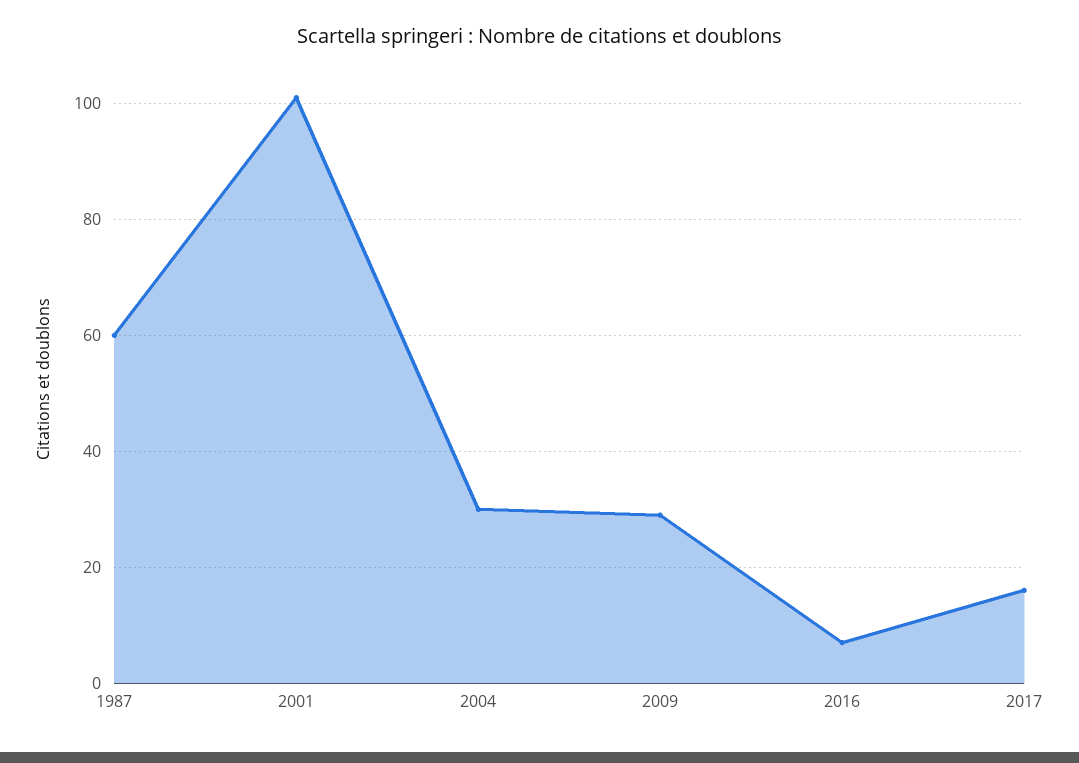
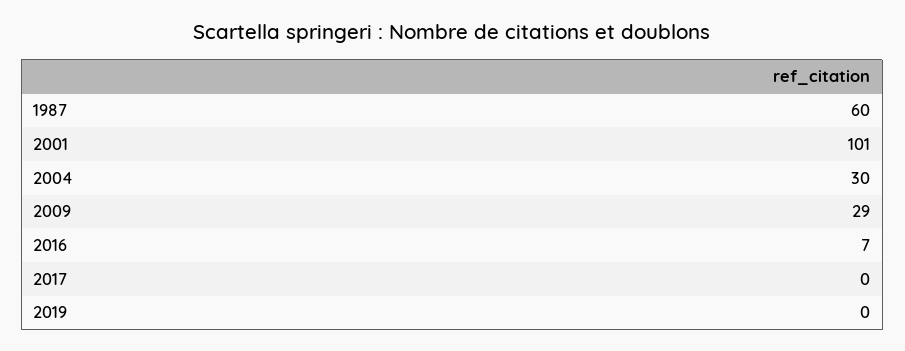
2017: 15 -> 0
2019: none -> 0

